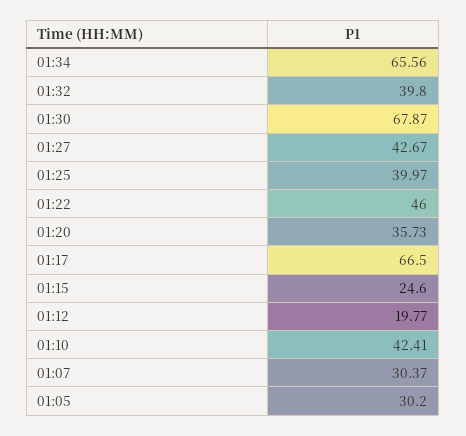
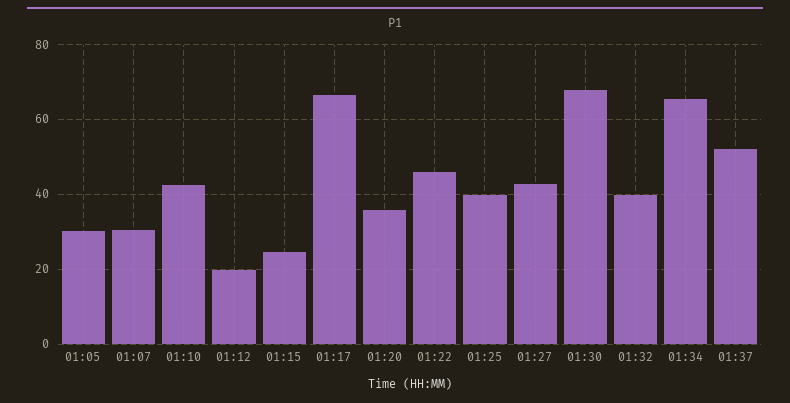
01:37: none -> 52

